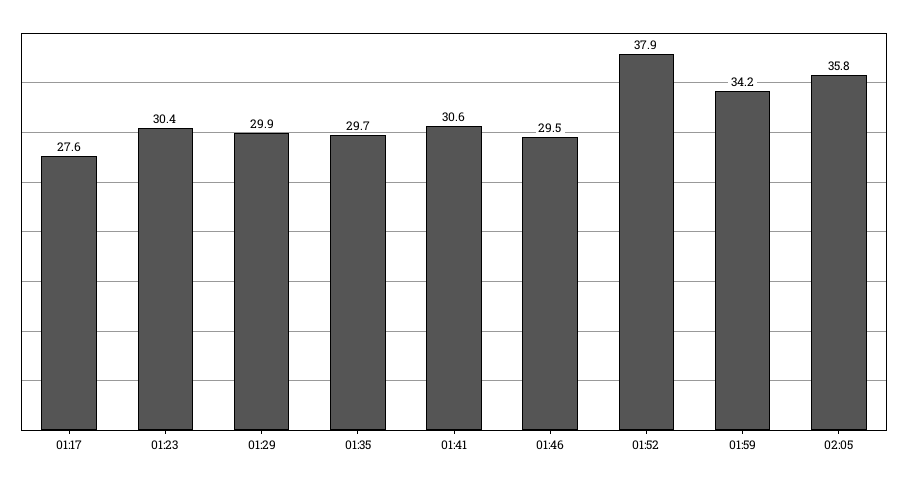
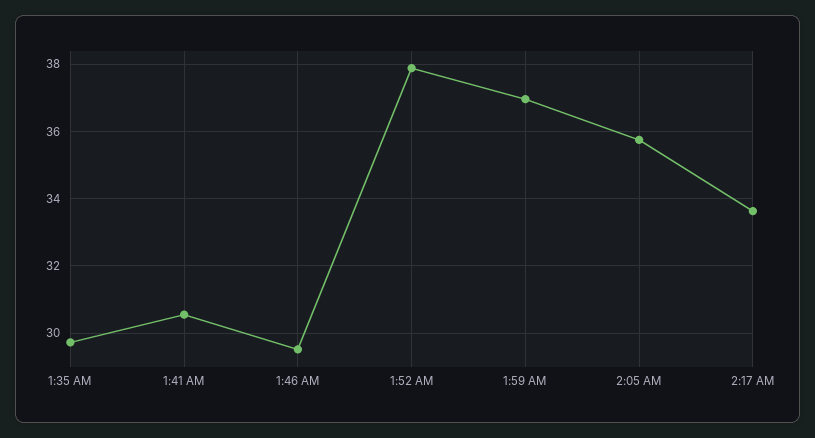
01:17: 27.6 -> none
01:23: 30.4 -> none
01:29: 29.9 -> none
01:59: 34.2 -> 37
2:17 AM: none -> 33.6

